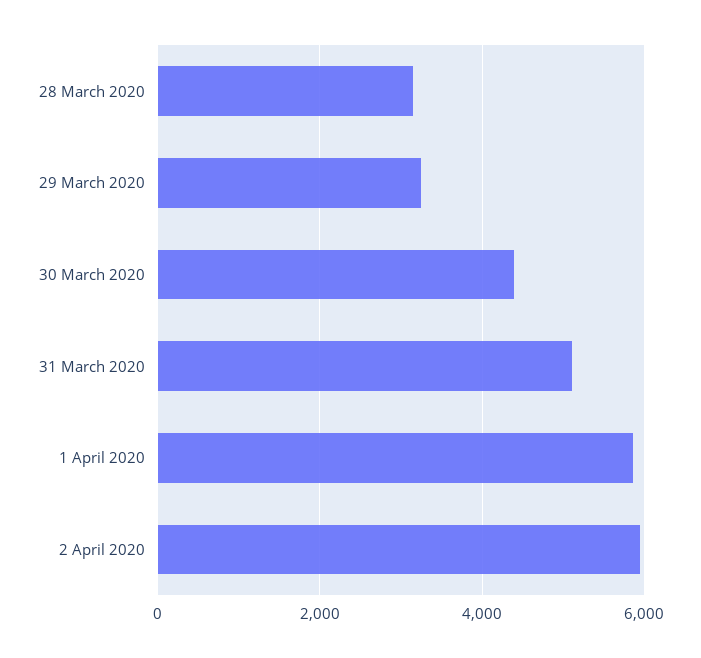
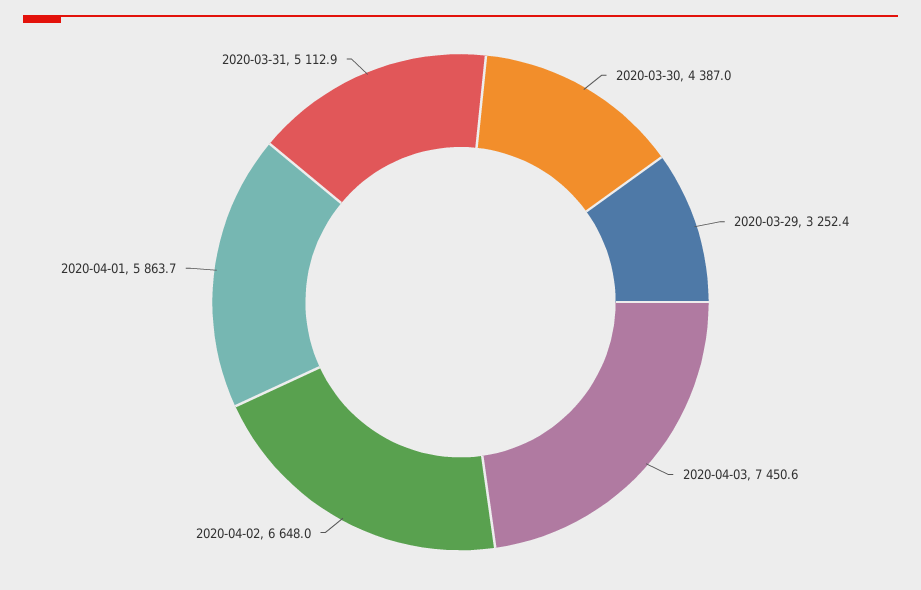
28 March 2020: 3200 -> none
2 April 2020: 6000 -> 6648
2020-04-03: none -> 7450.6

